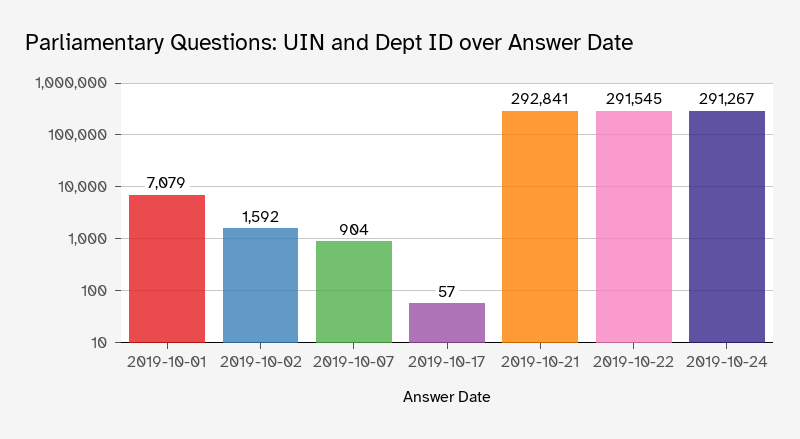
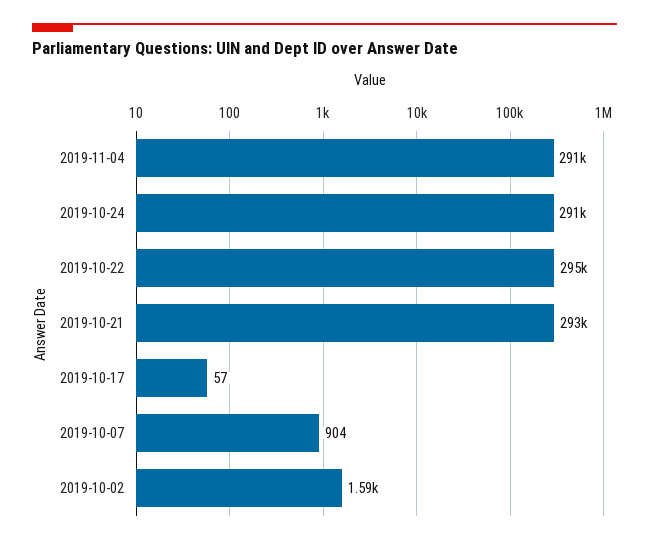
2019-10-01: 7079 -> none
2019-10-22: 291545 -> 295000
2019-11-04: none -> 291000

